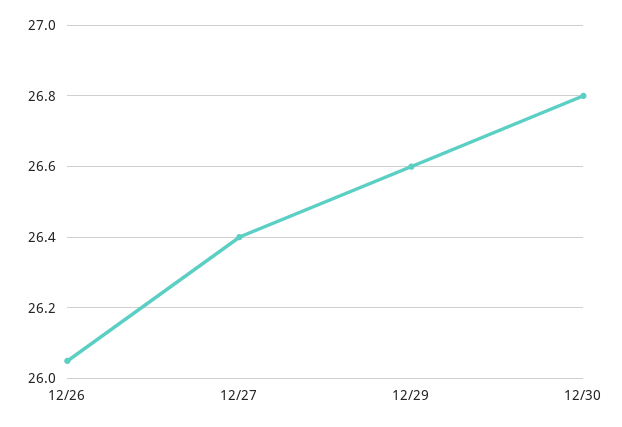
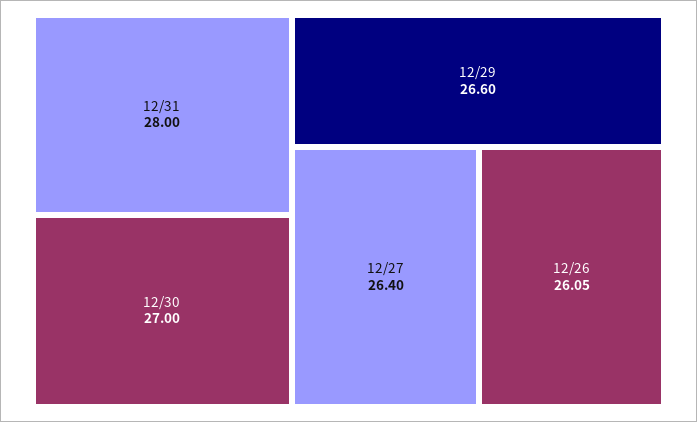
12/30: 26.8 -> 27
12/31: none -> 28

